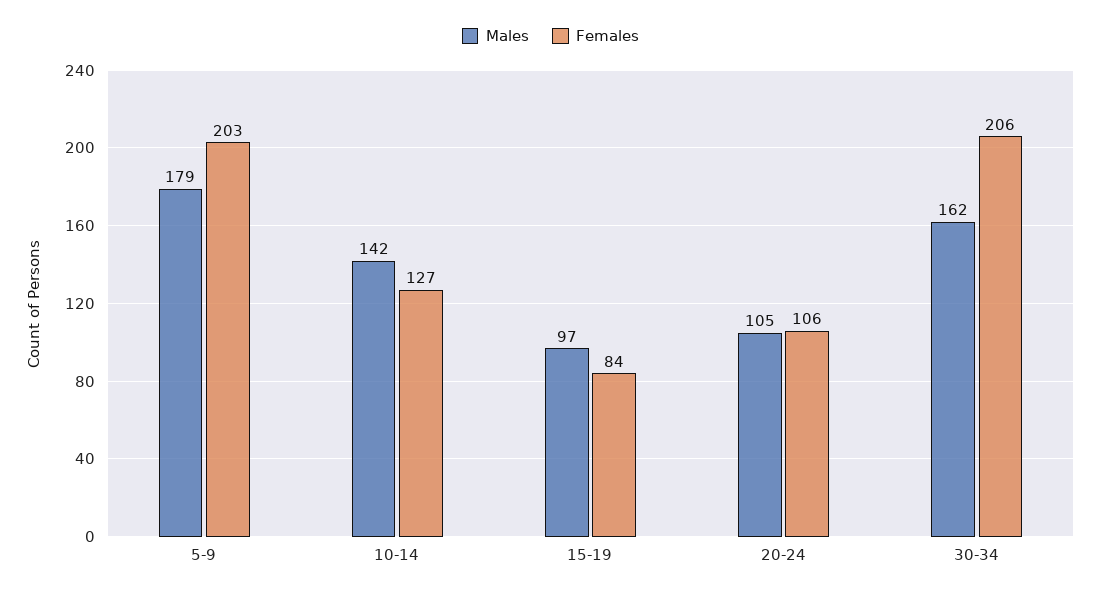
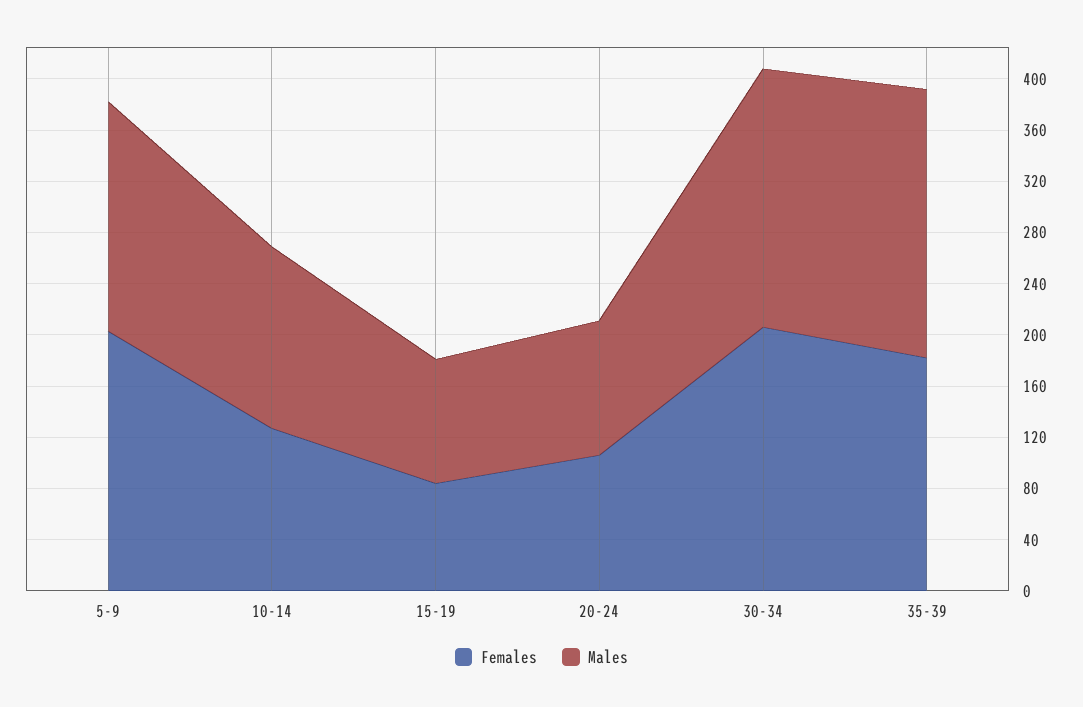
Males, 30-34: 162 -> 200
Females, 35-39: none -> 180
Males, 35-39: none -> 210

